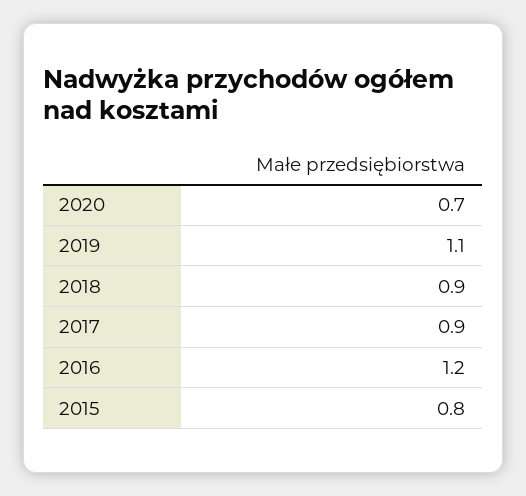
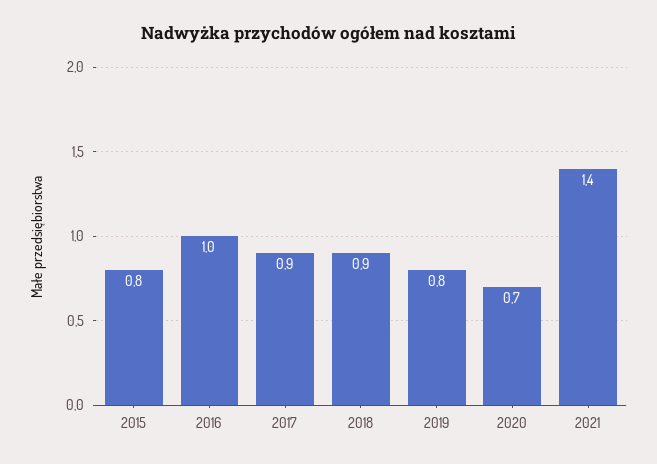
2019: 1.1 -> 0.8
2016: 1.2 -> 1
2021: none -> 1.4

